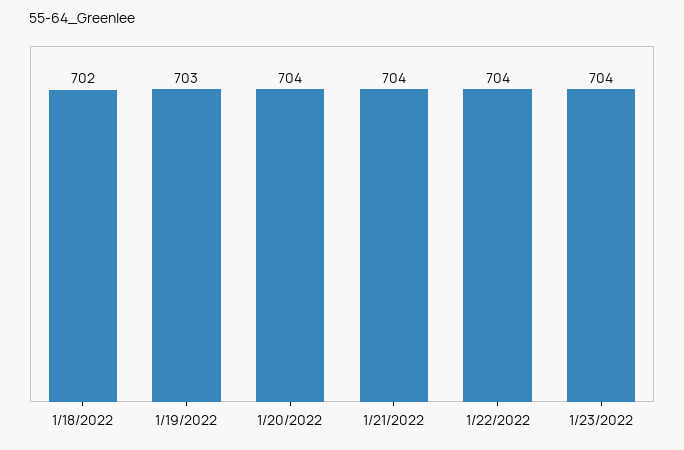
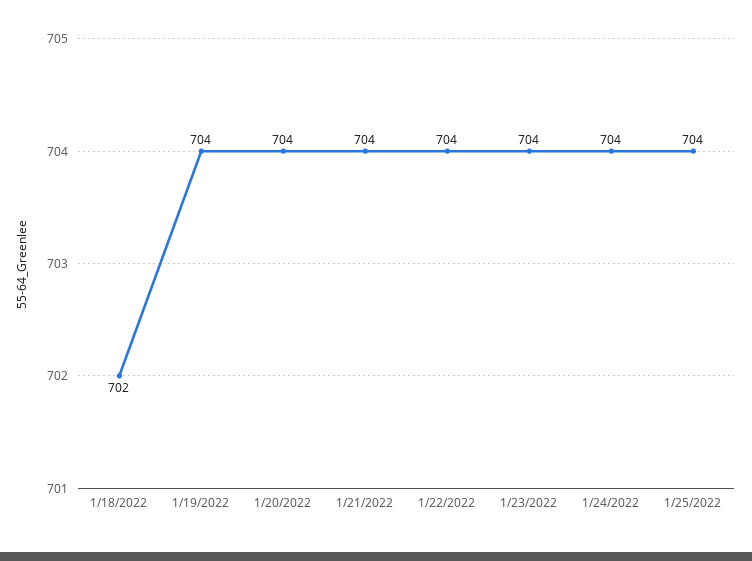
1/19/2022: 703 -> 704
1/24/2022: none -> 704
1/25/2022: none -> 704

